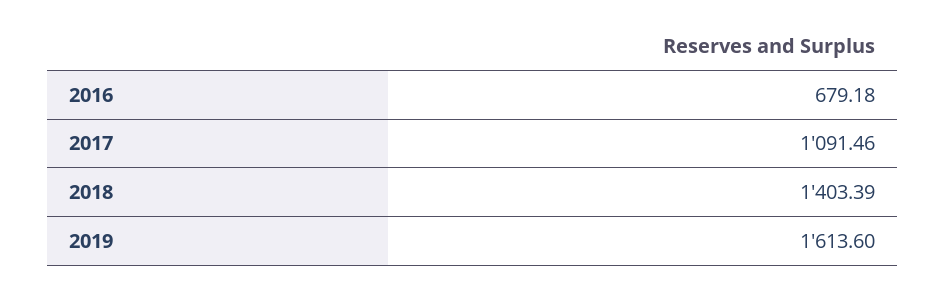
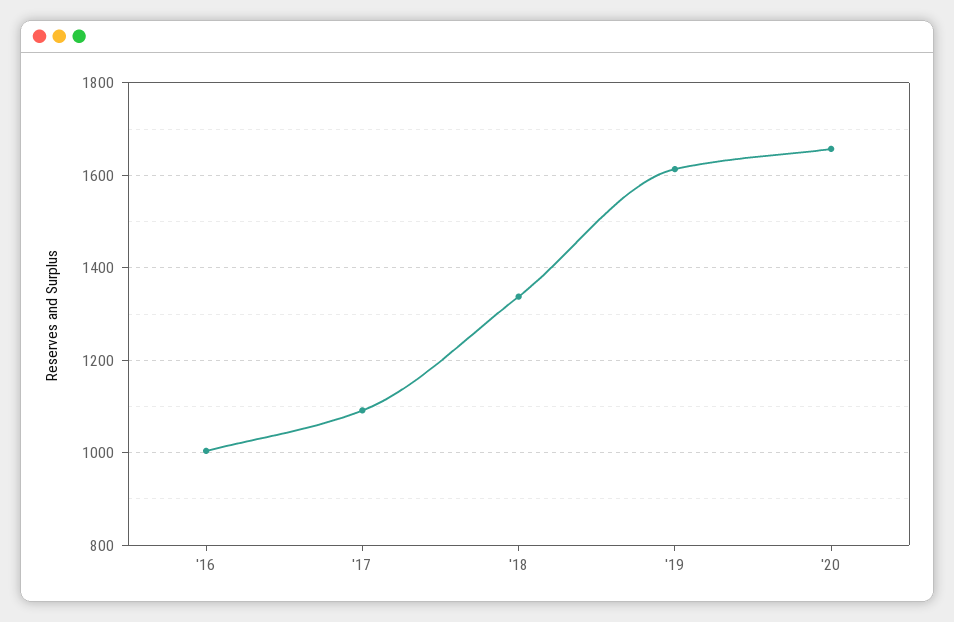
2016: 679.18 -> 1000
2018: 1403.39 -> 1340
'20: none -> 1660

